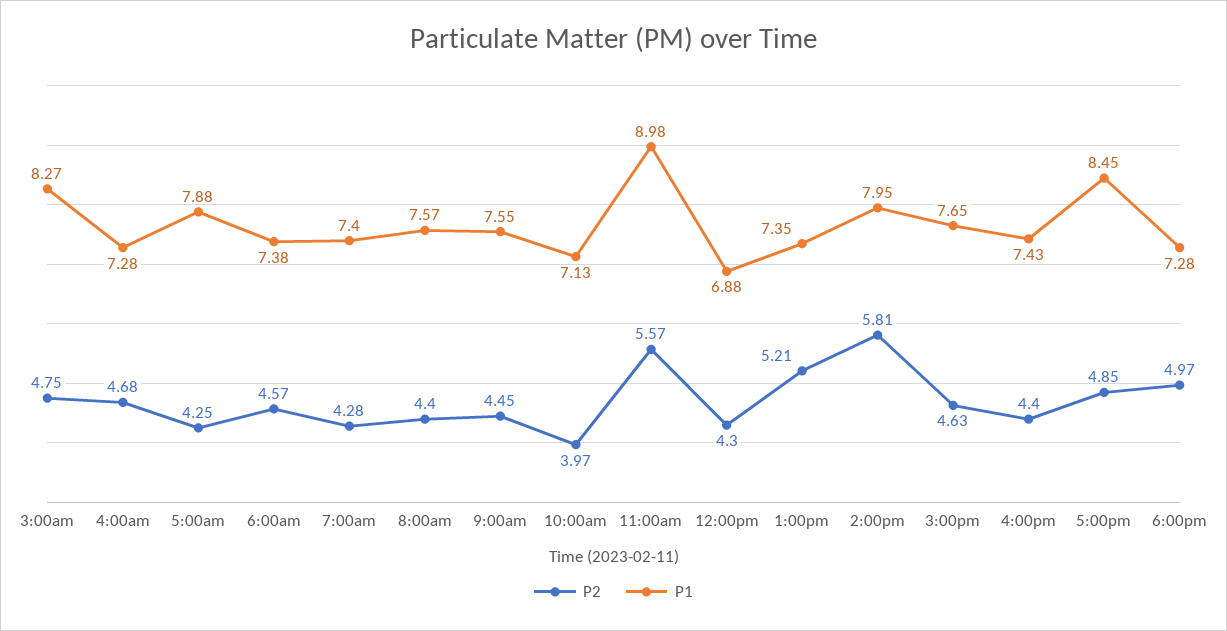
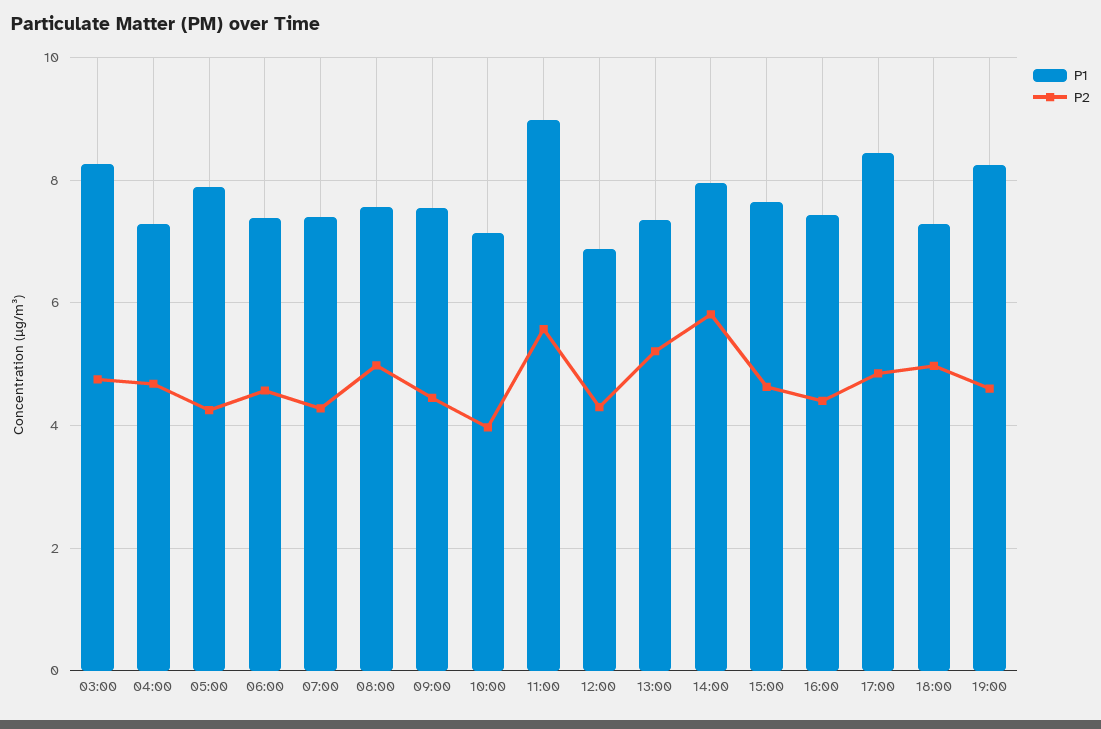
P2, 8:00am: 4.4 -> 5
P1, 19:00: none -> 8.2
P2, 19:00: none -> 4.6

